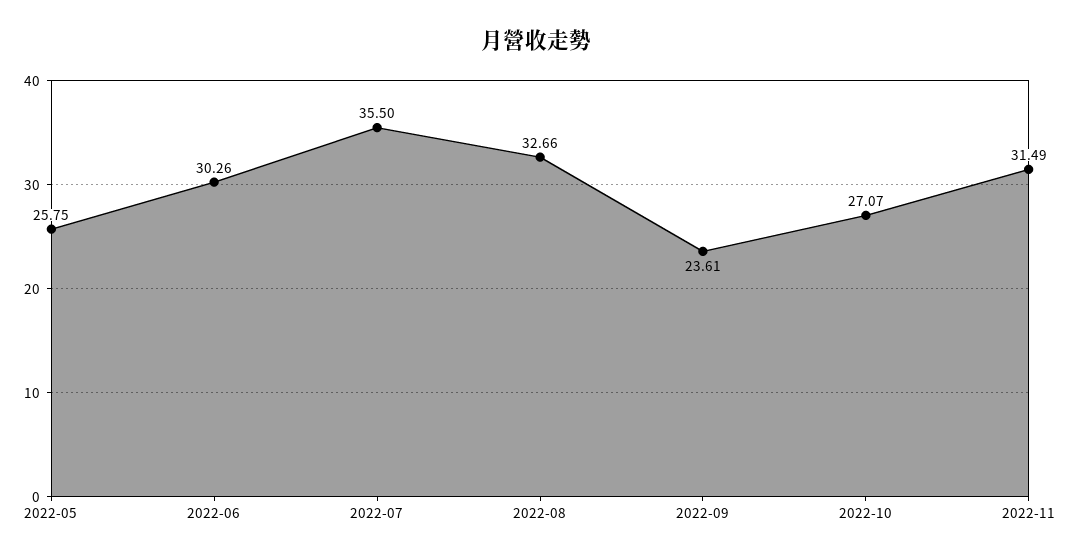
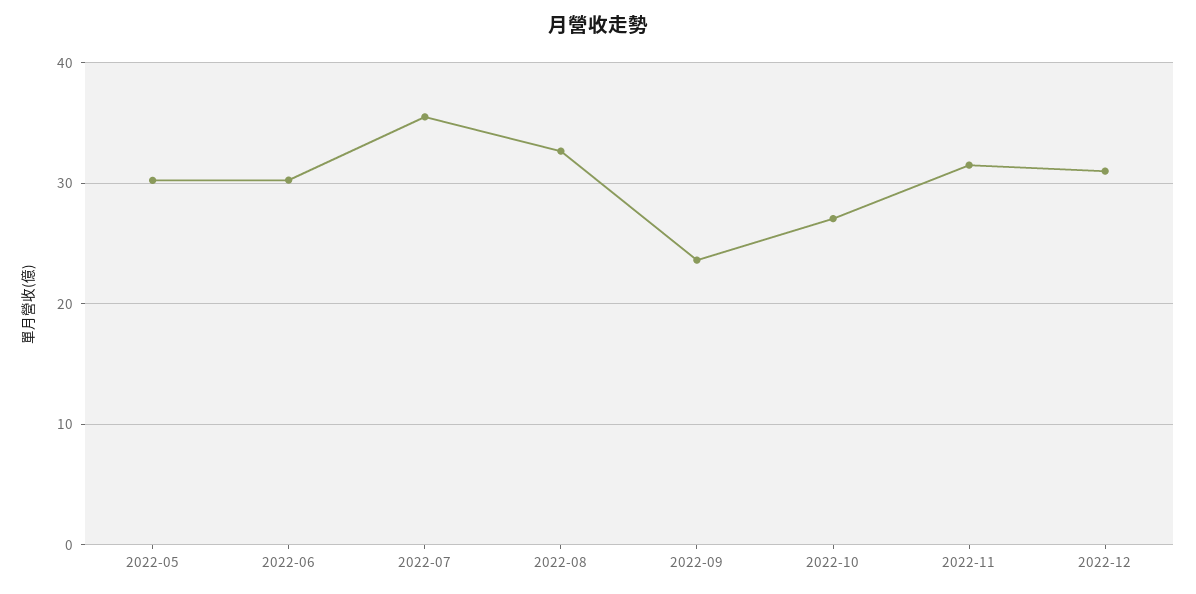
2022-05: 25.75 -> 30
2022-12: none -> 31

